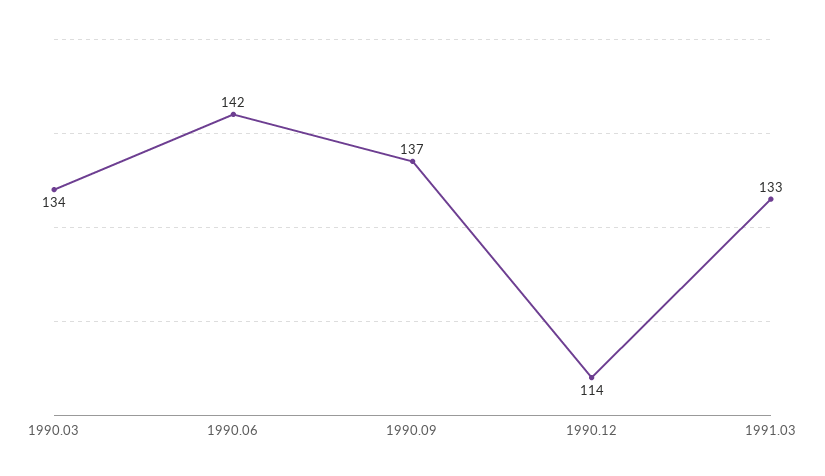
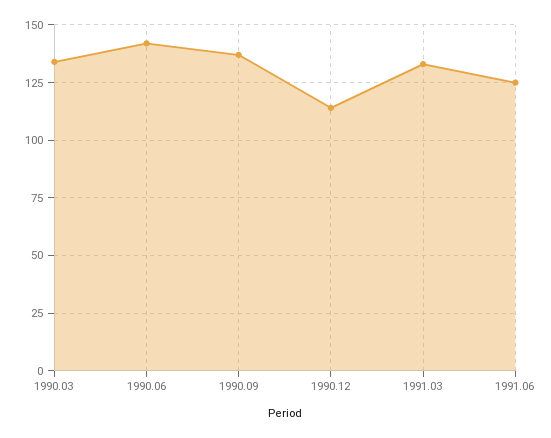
1991.06: none -> 125

